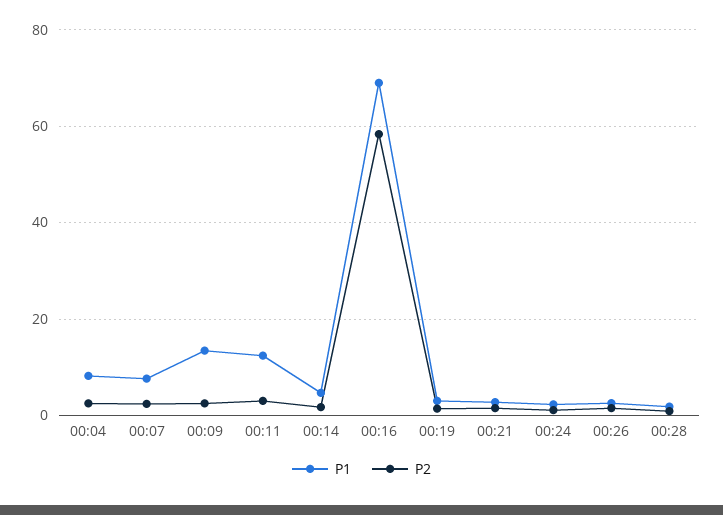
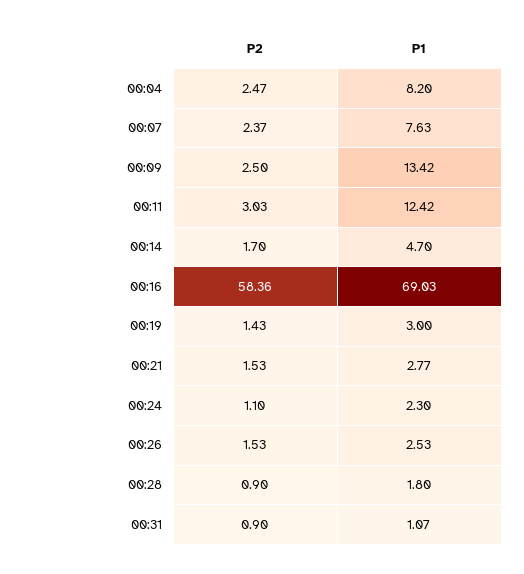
P2, 00:31: none -> 0.9
P1, 00:31: none -> 1.07

